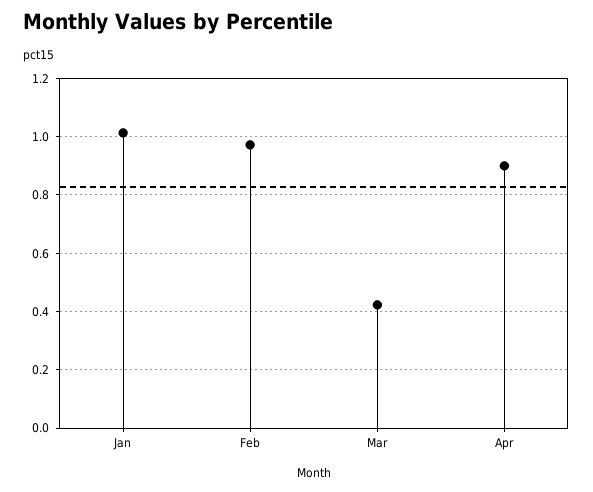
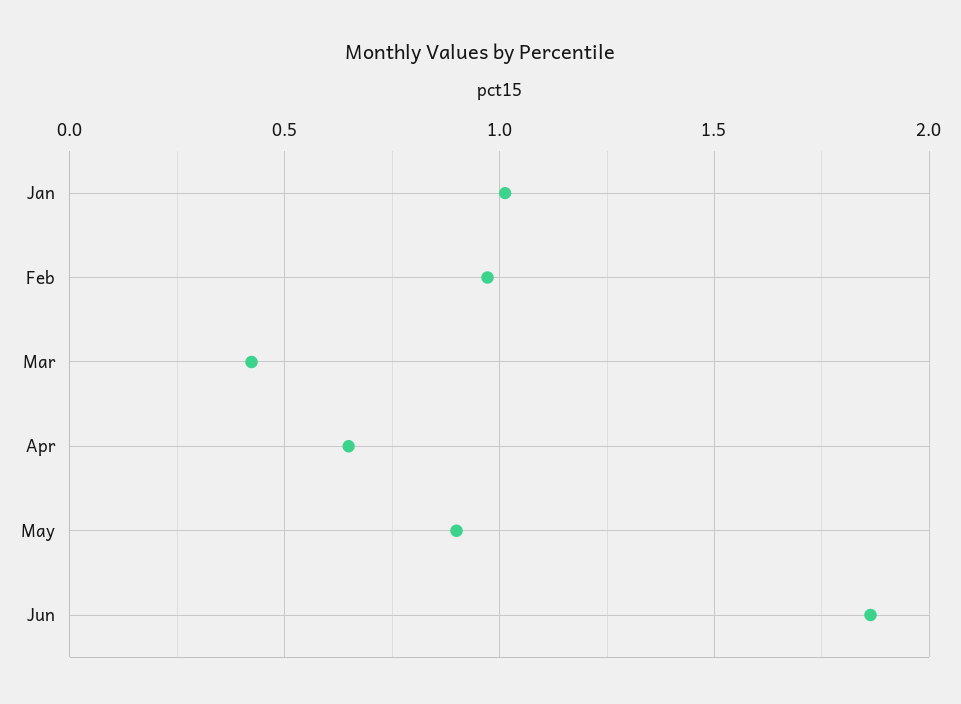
Apr: 0.9 -> 0.65
May: none -> 0.9
Jun: none -> 1.85

